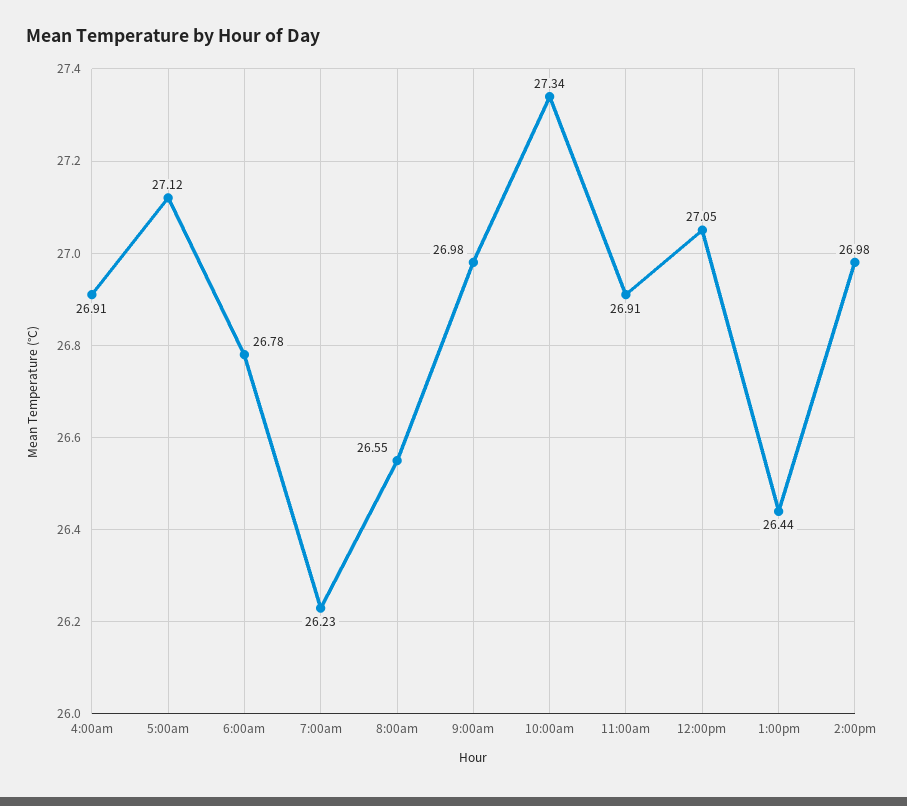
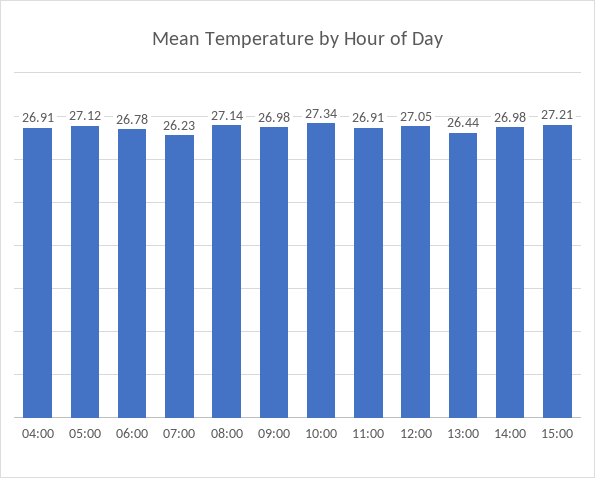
8:00am: 26.55 -> 27.14
15:00: none -> 27.21

